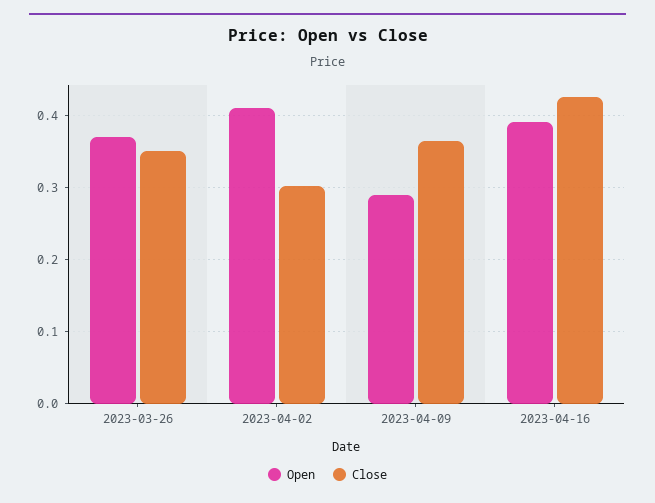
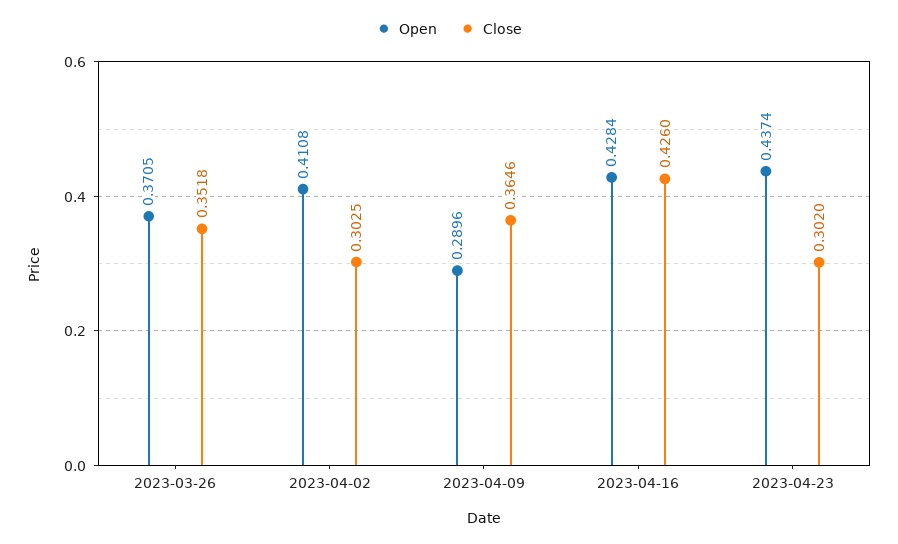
Open, 2023-04-16: 0.39 -> 0.4284
Open, 2023-04-23: none -> 0.4374
Close, 2023-04-23: none -> 0.302

